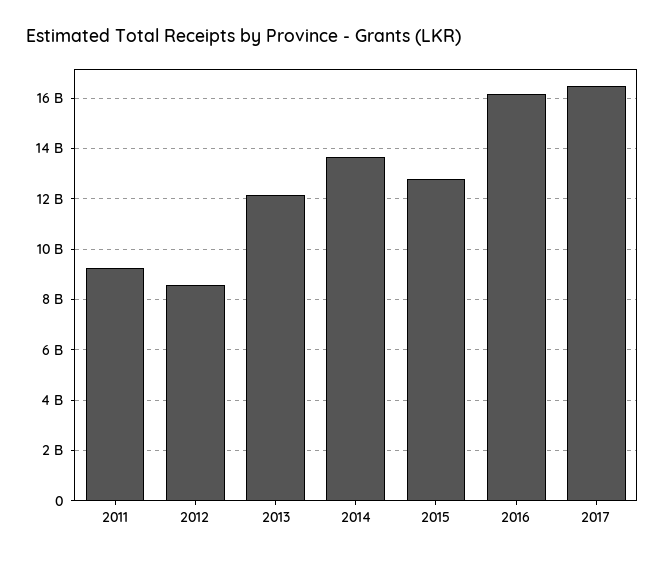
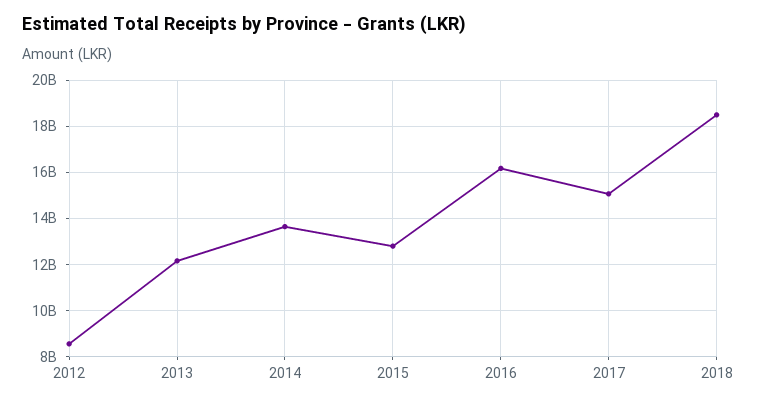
2011: 9250000000 -> none
2017: 16500000000 -> 15000000000
2018: none -> 18500000000

